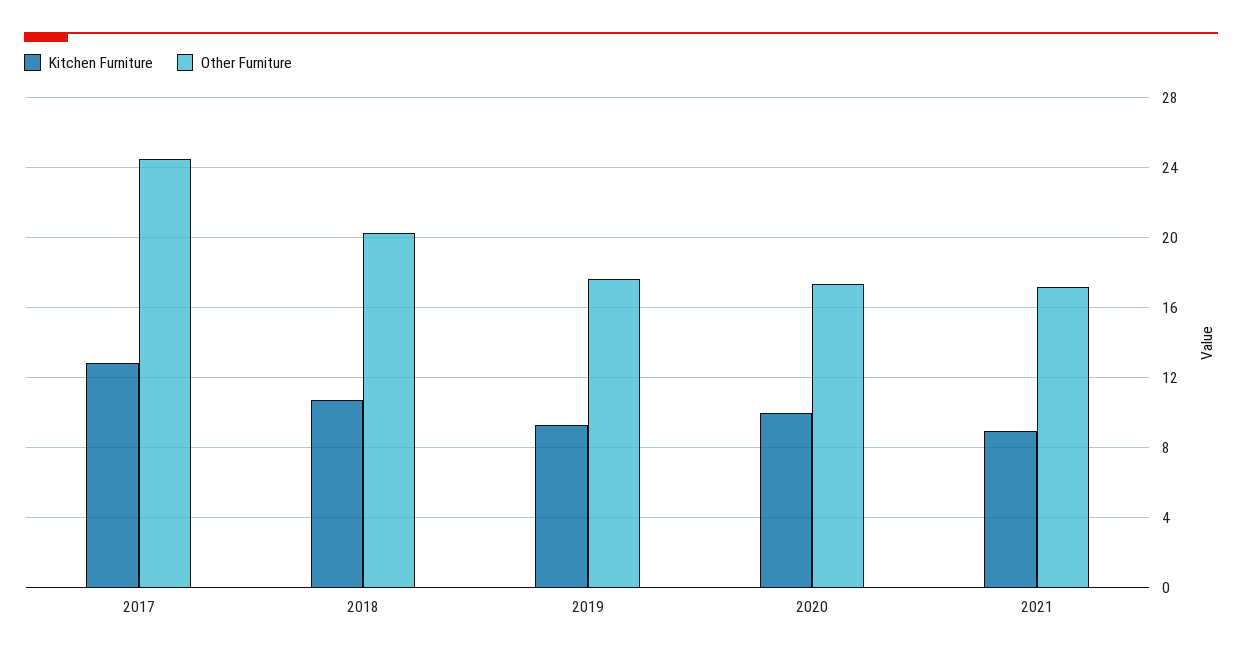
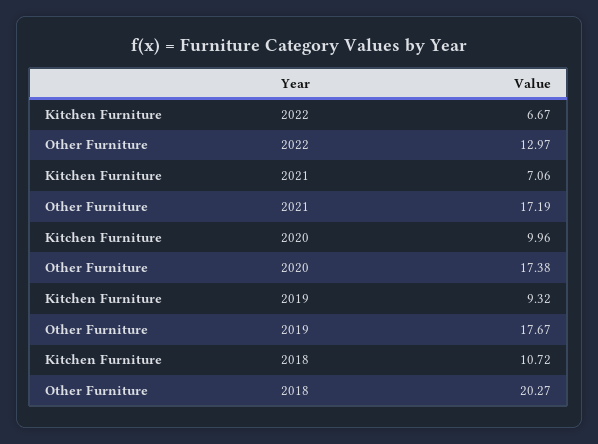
Kitchen Furniture, 2017: 13 -> none
Other Furniture, 2017: 24.5 -> none
Kitchen Furniture, 2021: 9 -> 7.06
Kitchen Furniture, 2022: none -> 6.67
Other Furniture, 2022: none -> 12.97

